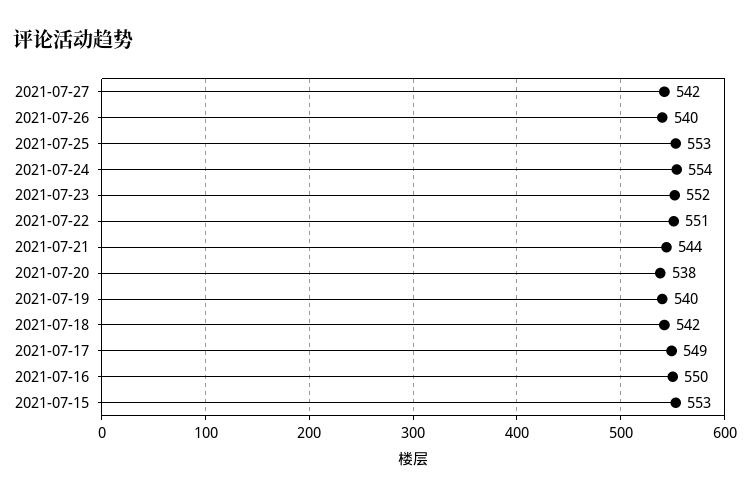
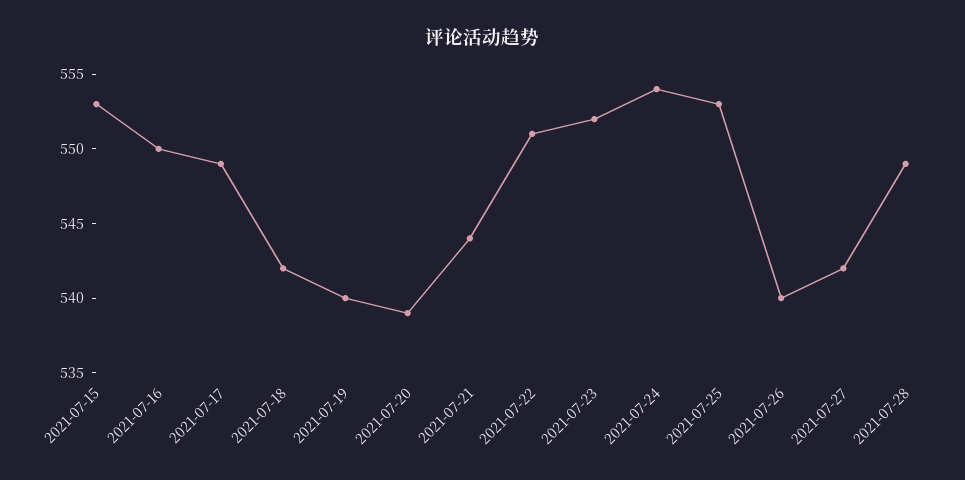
2021-07-20: 538 -> 539
2021-07-28: none -> 549

